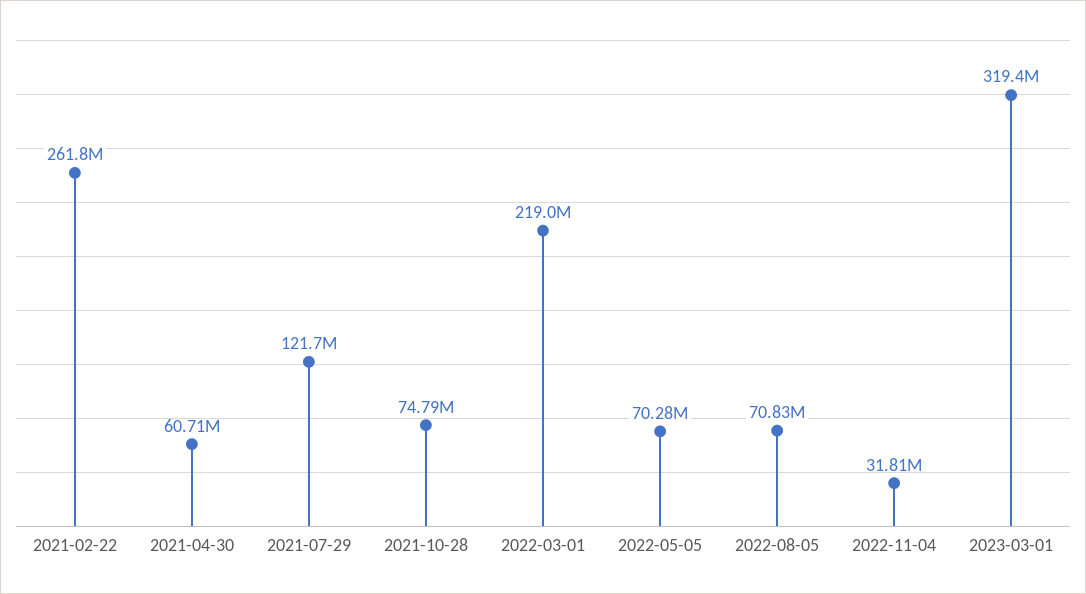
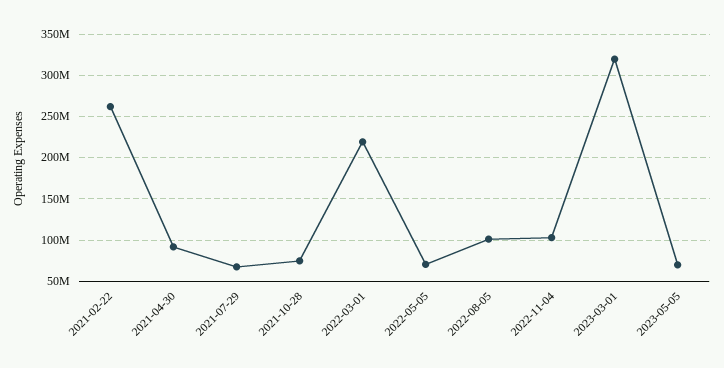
2021-04-30: 60710000 -> 90000000
2021-07-29: 121700000 -> 70000000
2022-08-05: 70830000 -> 100000000
2022-11-04: 31810000 -> 100000000
2023-05-05: none -> 70000000

